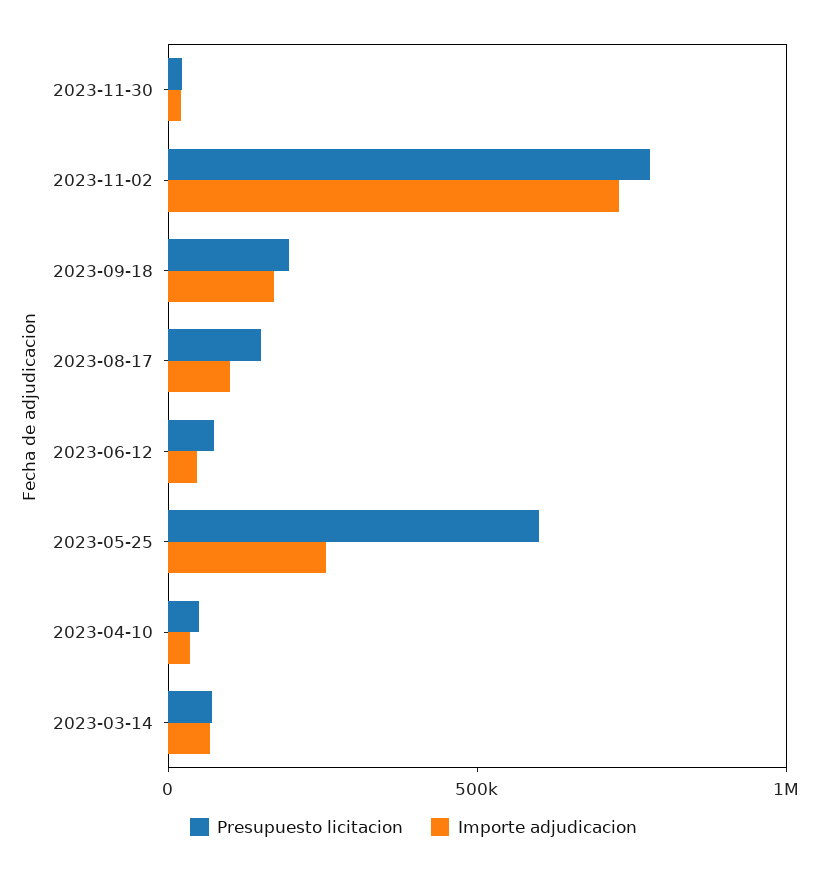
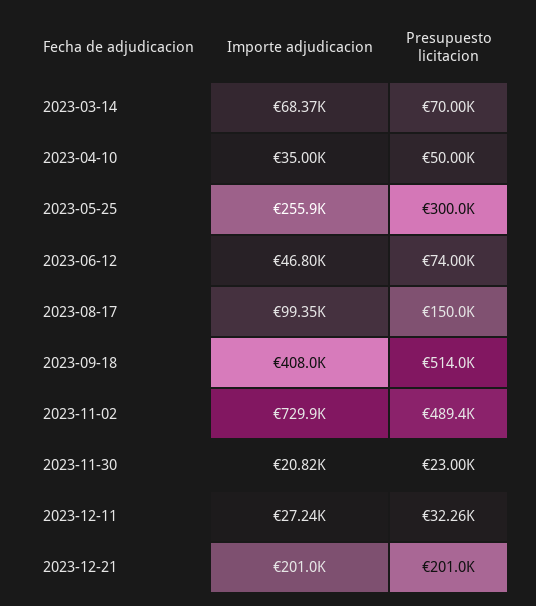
Presupuesto licitacion, 2023-11-02: 800000 -> 489400
Presupuesto licitacion, 2023-09-18: 200000 -> 514000
Importe adjudicacion, 2023-09-18: 200000 -> 408000
Presupuesto licitacion, 2023-05-25: 600000 -> 300000
Importe adjudicacion, 2023-12-11: none -> 27240
Presupuesto licitacion, 2023-12-11: none -> 32260
Importe adjudicacion, 2023-12-21: none -> 201000
Presupuesto licitacion, 2023-12-21: none -> 201000

